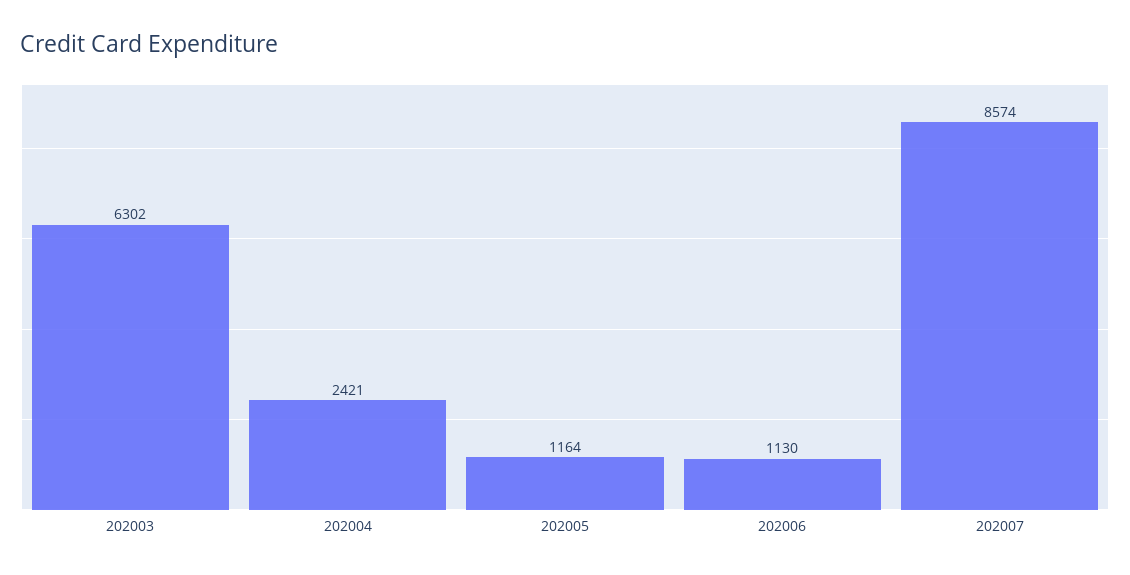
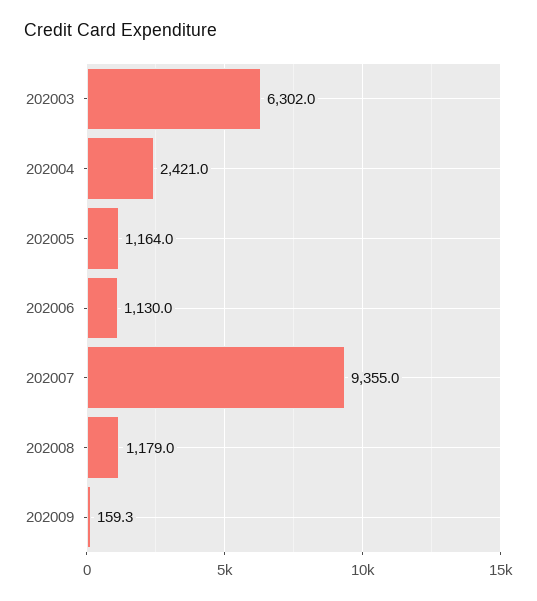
202007: 8574 -> 9355
202008: none -> 1179
202009: none -> 159.3

